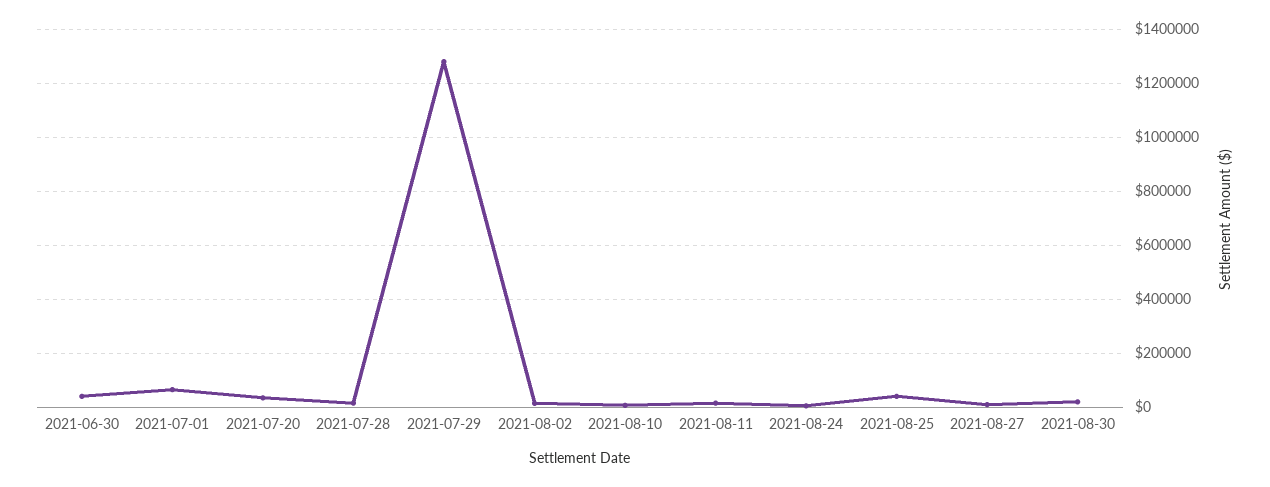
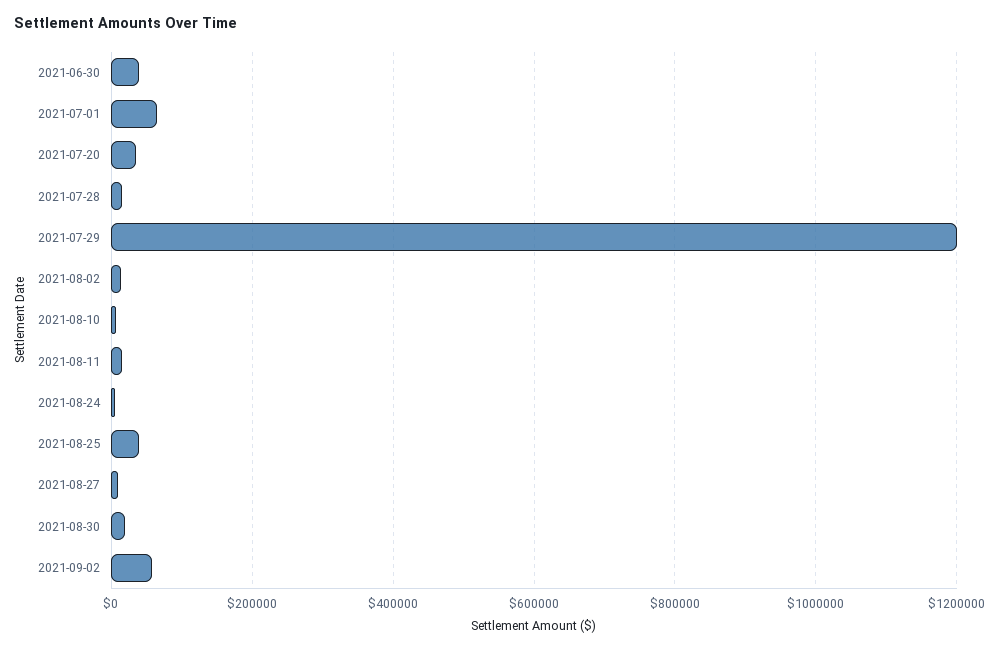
2021-07-29: 1275000 -> 1200000
2021-09-02: none -> 60000

